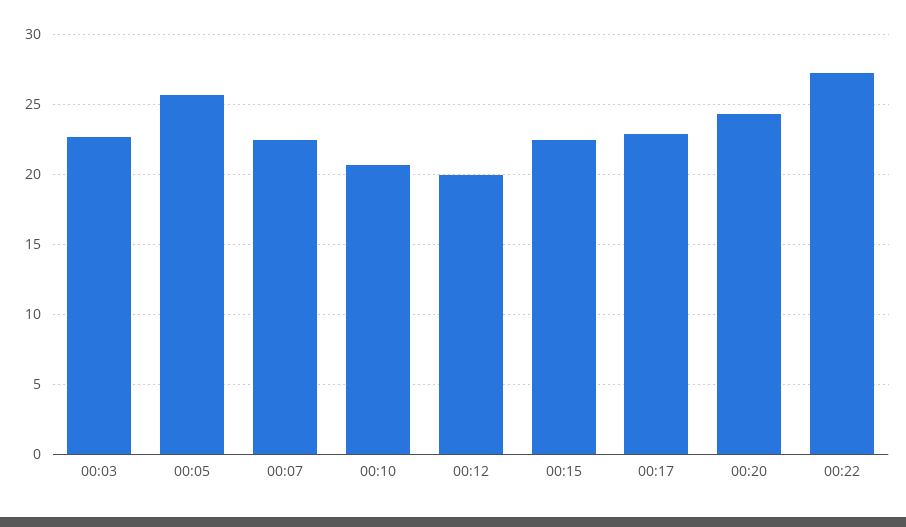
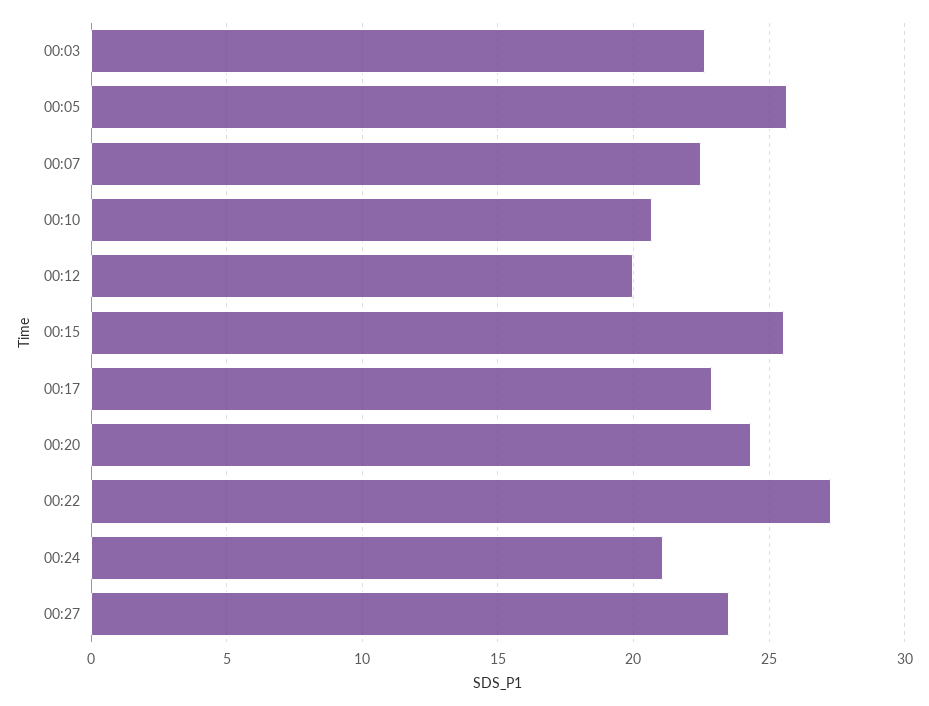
00:15: 22.5 -> 25.5
00:24: none -> 21
00:27: none -> 23.5

